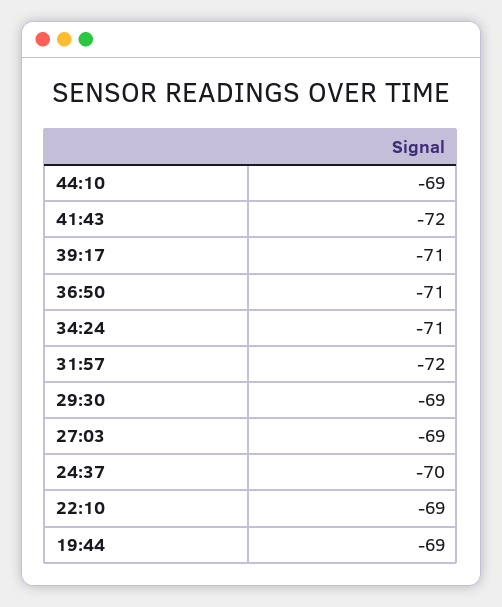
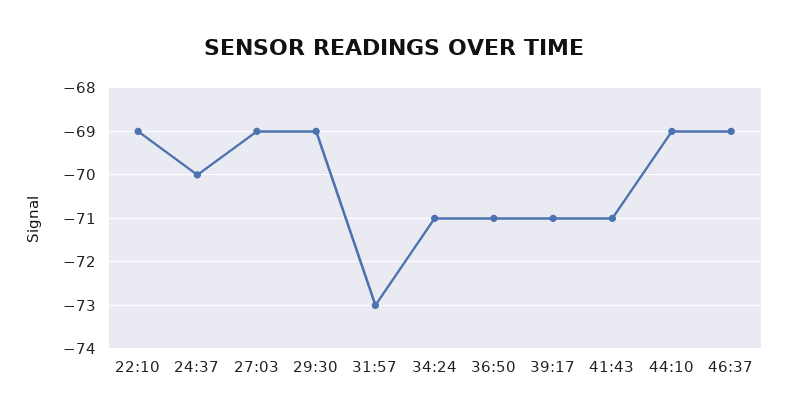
41:43: -72 -> -71
31:57: -72 -> -73
19:44: -69 -> none
46:37: none -> -69

